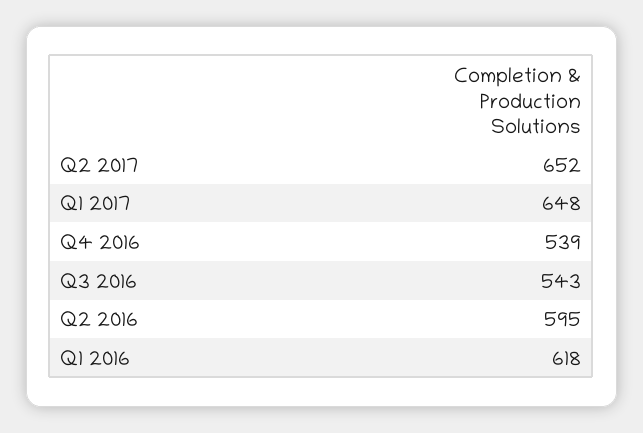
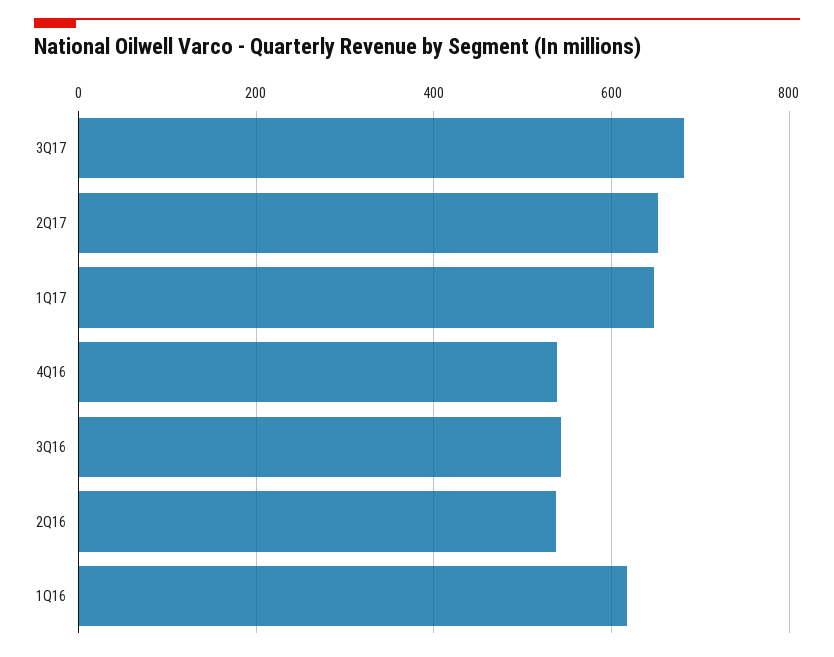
Q2 2016: 595 -> 540
3Q17: none -> 680

